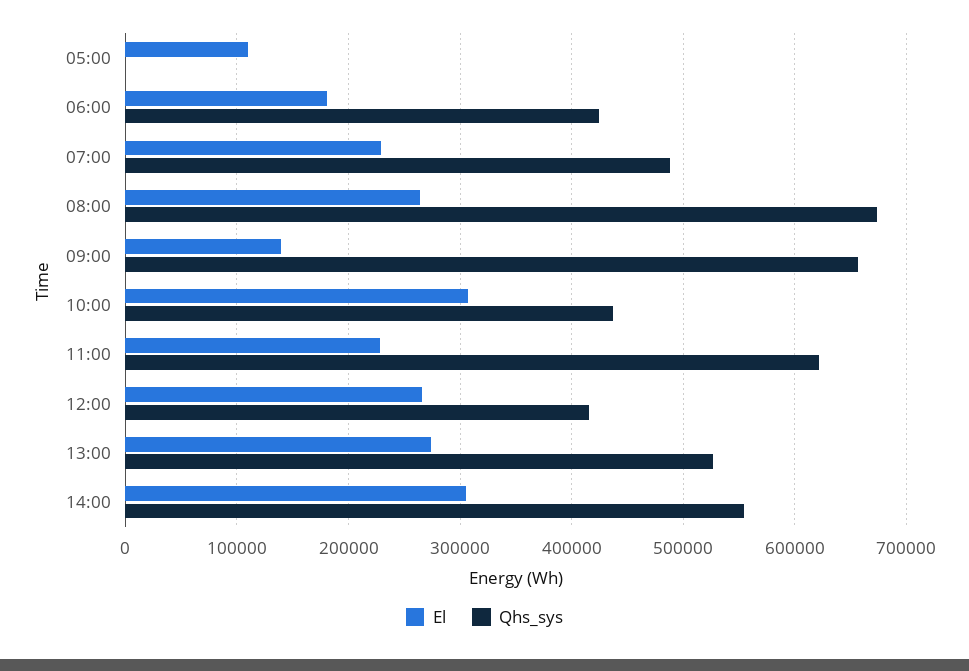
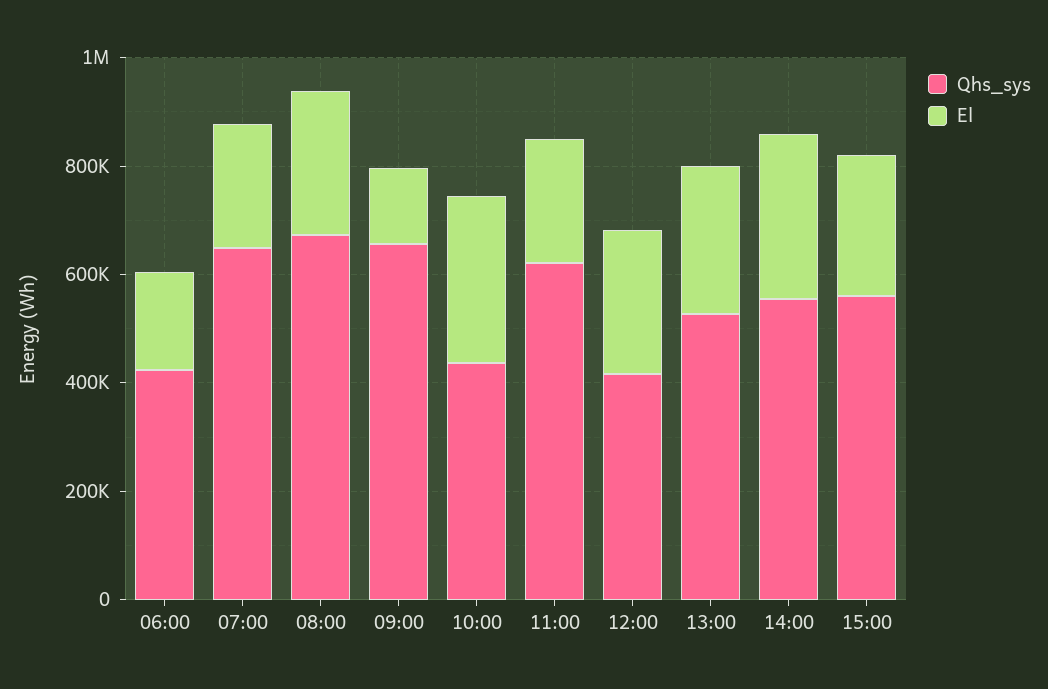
El, 05:00: 110000 -> none
Qhs_sys, 05:00: 0 -> none
Qhs_sys, 07:00: 490000 -> 650000
Qhs_sys, 15:00: none -> 550000
El, 15:00: none -> 250000

